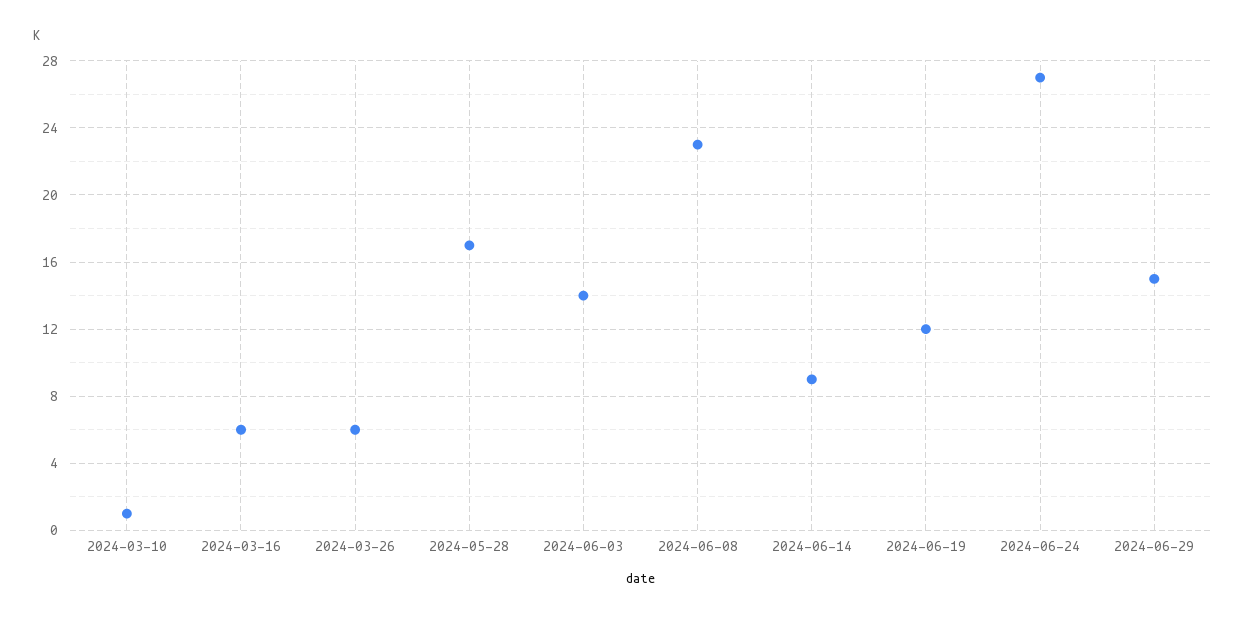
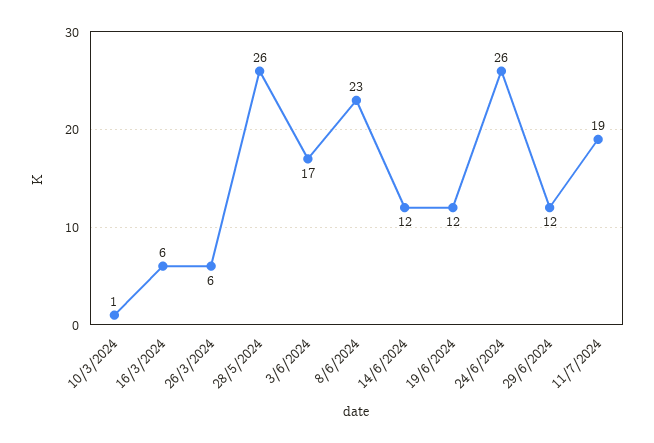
2024-05-28: 17 -> 26
2024-06-03: 14 -> 17
2024-06-14: 9 -> 12
2024-06-24: 27 -> 26
2024-06-29: 15 -> 12
11/7/2024: none -> 19

